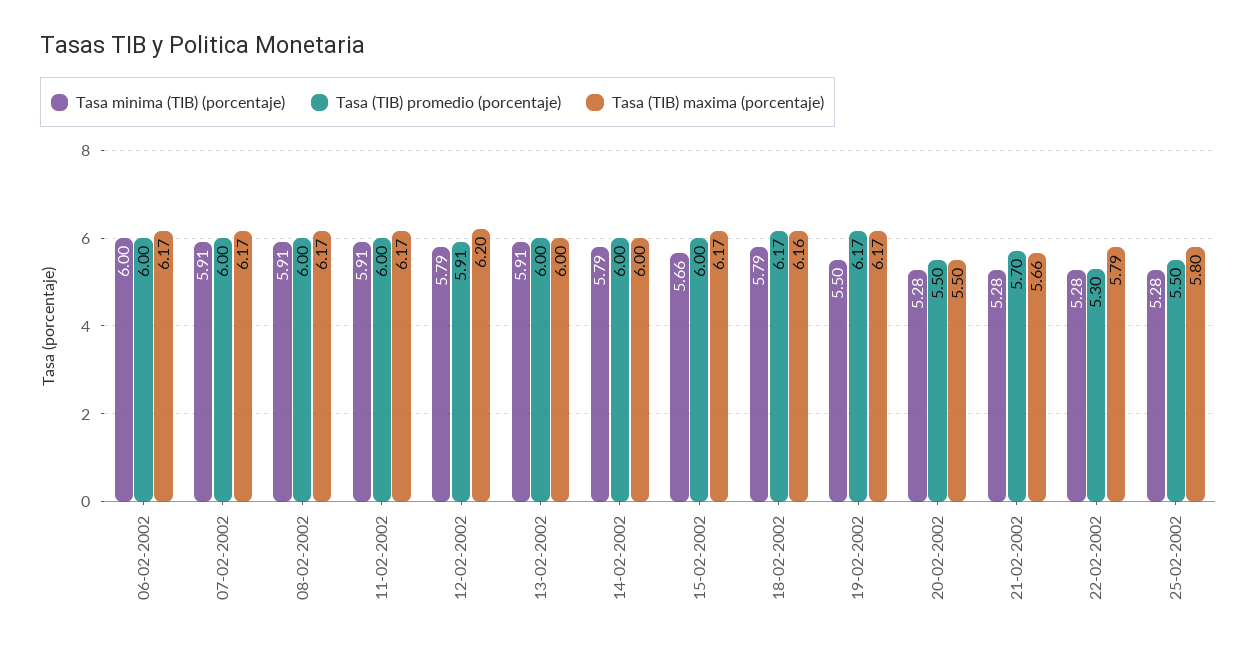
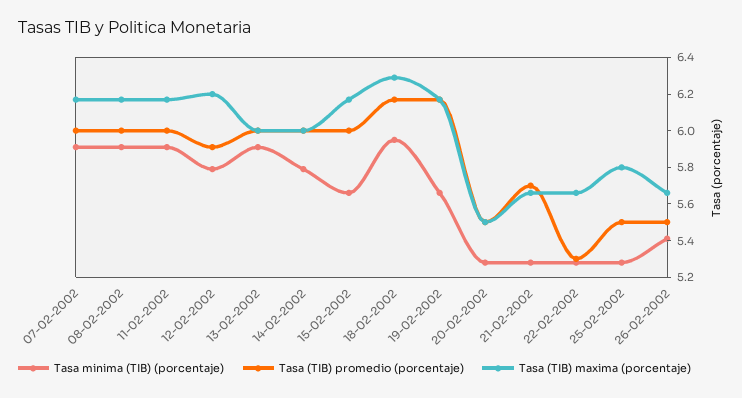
Tasa minima (TIB) (porcentaje), 06-02-2002: 6 -> none
Tasa (TIB) promedio (porcentaje), 06-02-2002: 6 -> none
Tasa (TIB) maxima (porcentaje), 06-02-2002: 6.17 -> none
Tasa minima (TIB) (porcentaje), 18-02-2002: 5.79 -> 5.95
Tasa (TIB) maxima (porcentaje), 18-02-2002: 6.16 -> 6.3
Tasa minima (TIB) (porcentaje), 19-02-2002: 5.5 -> 5.65
Tasa (TIB) maxima (porcentaje), 22-02-2002: 5.79 -> 5.65
Tasa minima (TIB) (porcentaje), 26-02-2002: none -> 5.4
Tasa (TIB) promedio (porcentaje), 26-02-2002: none -> 5.5
Tasa (TIB) maxima (porcentaje), 26-02-2002: none -> 5.65

